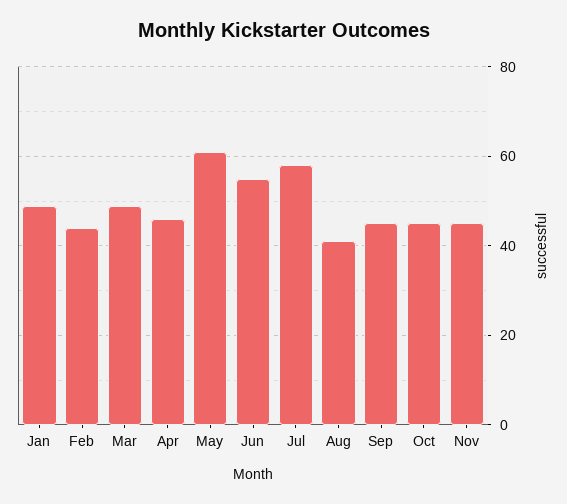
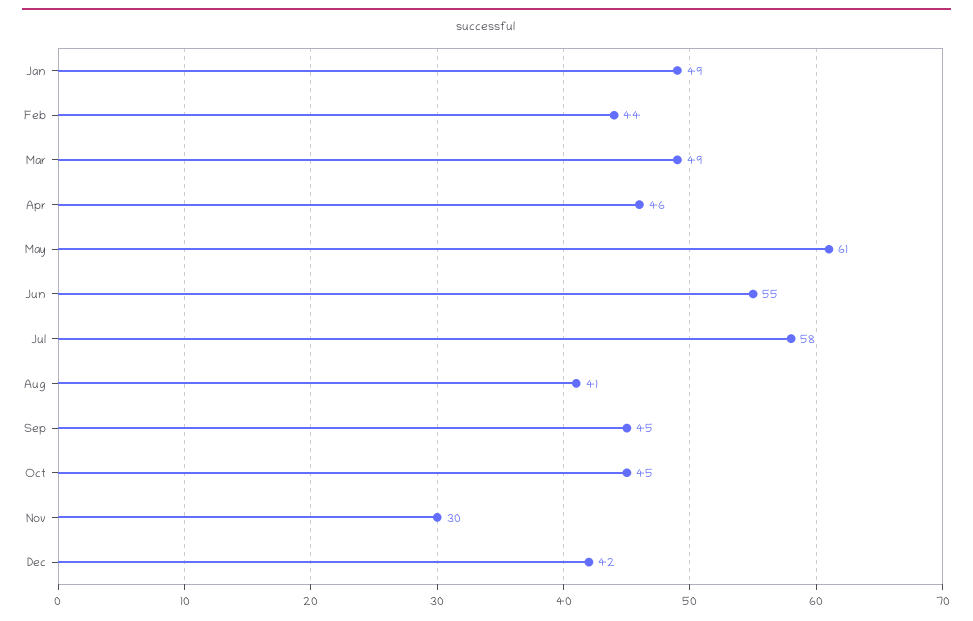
Nov: 45 -> 30
Dec: none -> 42

